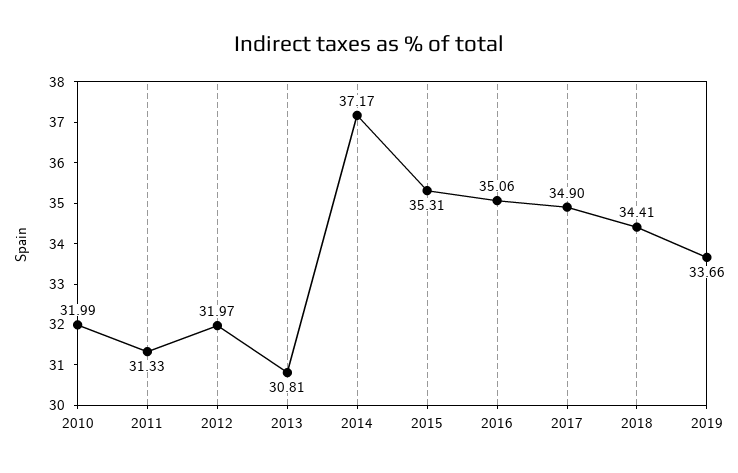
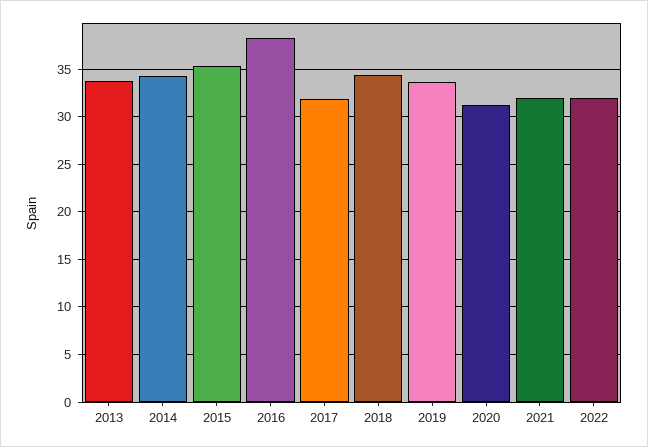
2010: 31.99 -> none
2011: 31.33 -> none
2012: 31.97 -> none
2013: 30.81 -> 34
2014: 37.17 -> 34
2016: 35.06 -> 38
2017: 34.9 -> 32
2020: none -> 31
2021: none -> 32
2022: none -> 32

